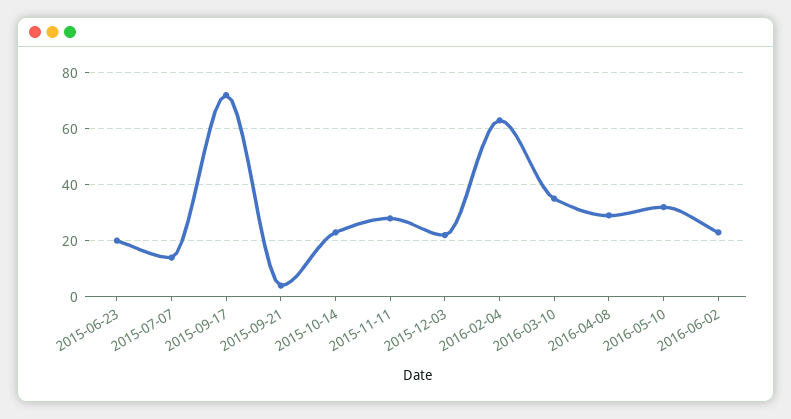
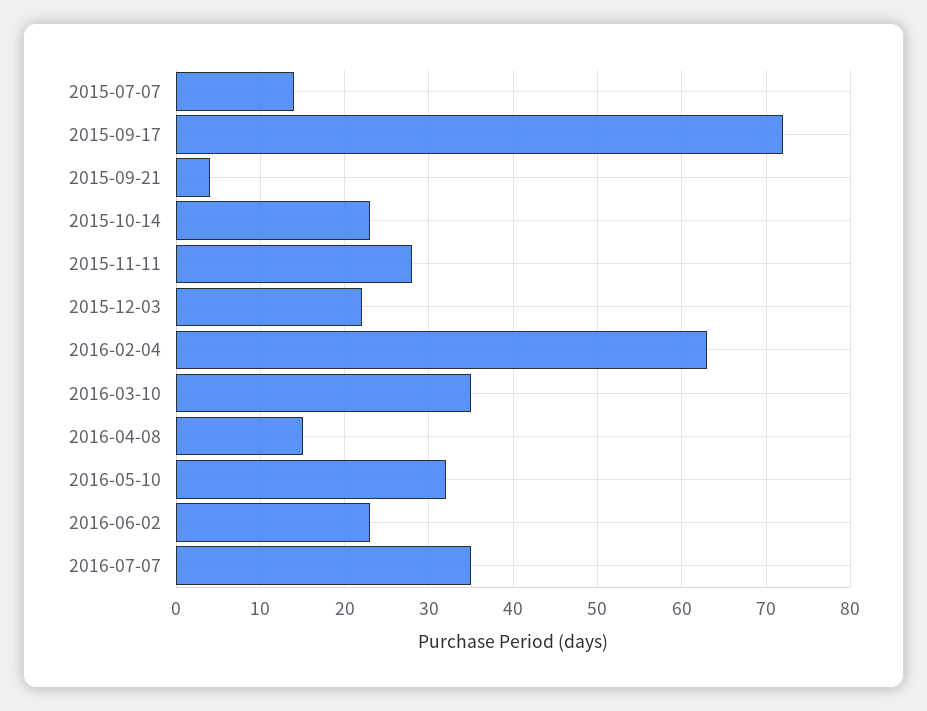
2015-06-23: 20 -> none
2016-04-08: 30 -> 15
2016-07-07: none -> 35

